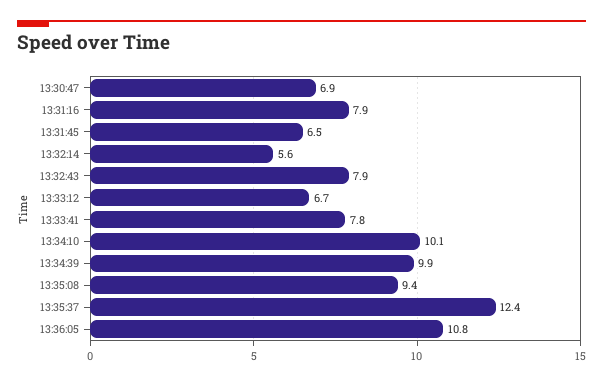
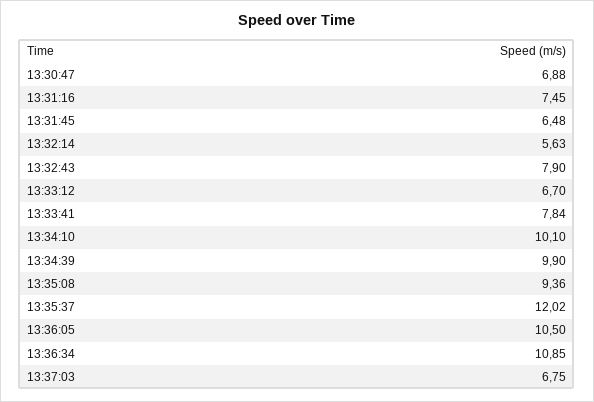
13:31:16: 7.9 -> 7.45
13:35:37: 12.4 -> 12.02
13:36:05: 10.8 -> 10.5
13:36:34: none -> 10.85
13:37:03: none -> 6.75

